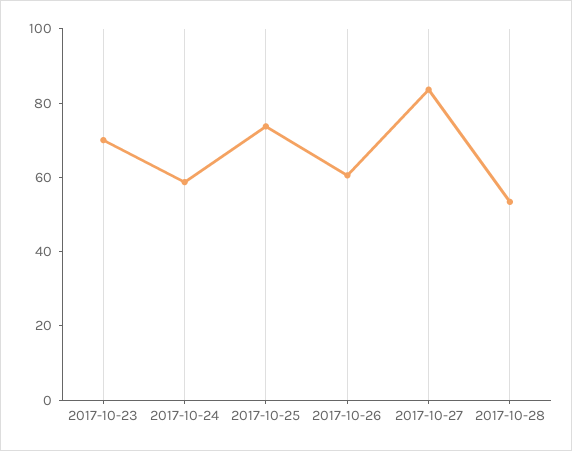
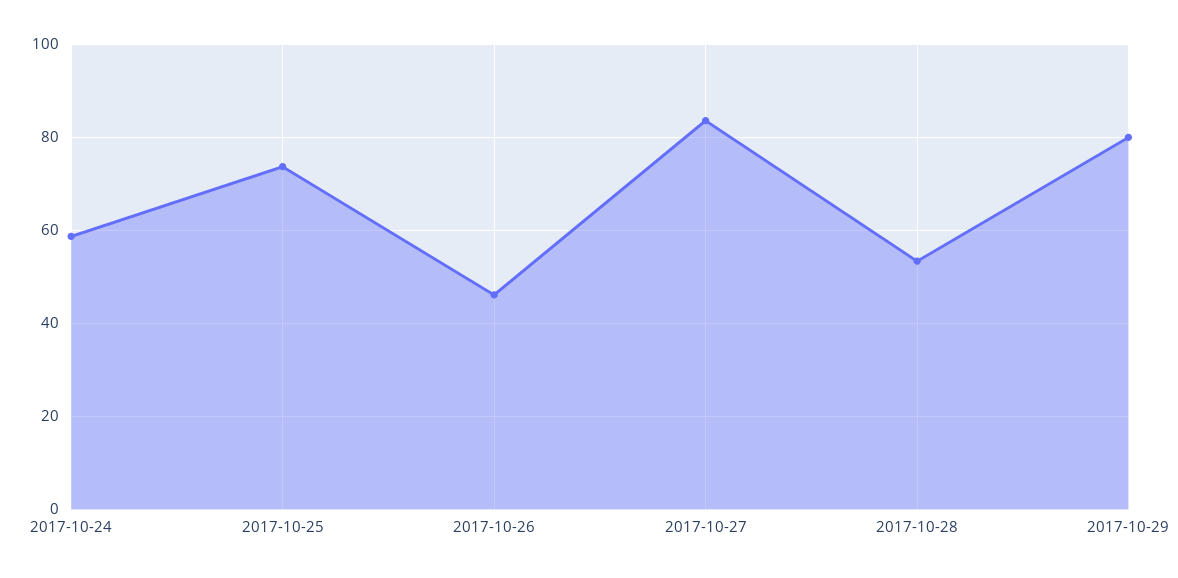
2017-10-23: 70 -> none
2017-10-26: 60 -> 46
2017-10-29: none -> 80

